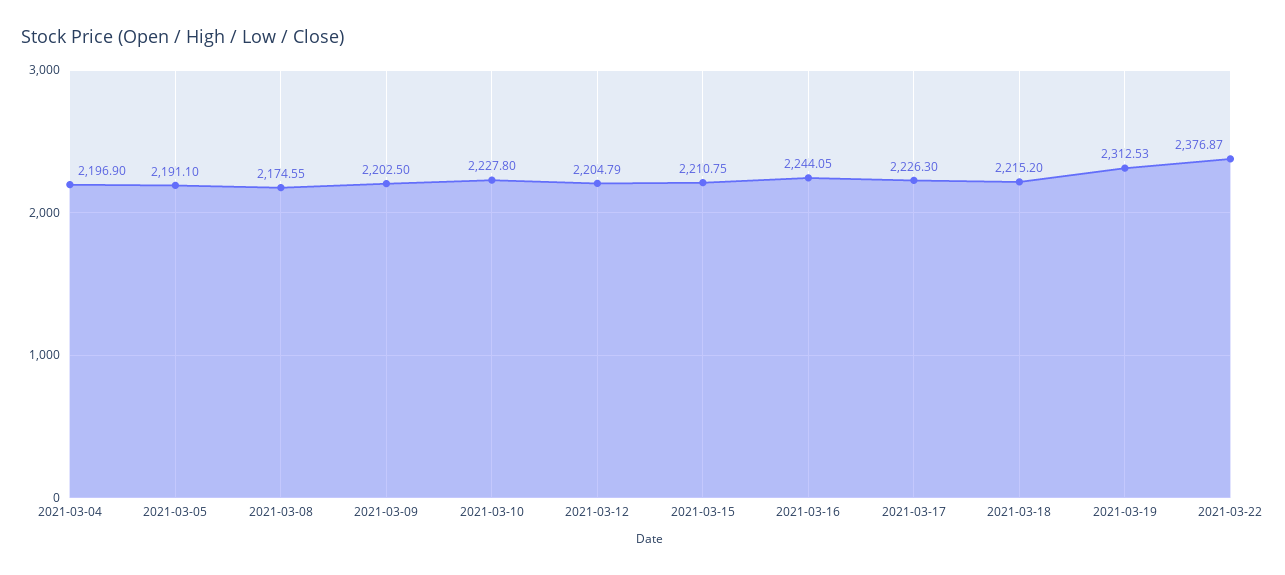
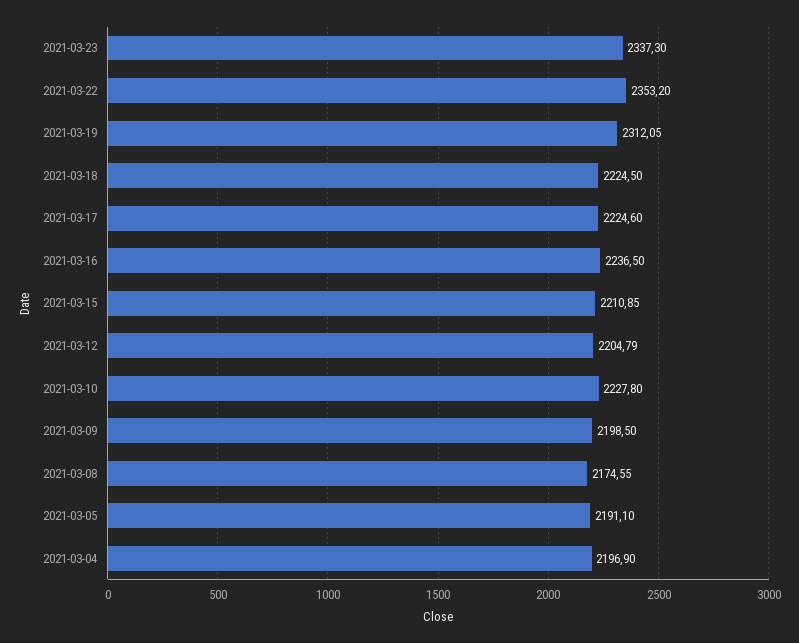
2021-03-09: 2202.5 -> 2198.5
2021-03-15: 2210.75 -> 2210.85
2021-03-16: 2244.05 -> 2236.5
2021-03-17: 2226.3 -> 2224.6
2021-03-18: 2215.2 -> 2224.5
2021-03-19: 2312.53 -> 2312.05
2021-03-22: 2376.87 -> 2353.2
2021-03-23: none -> 2337.3

